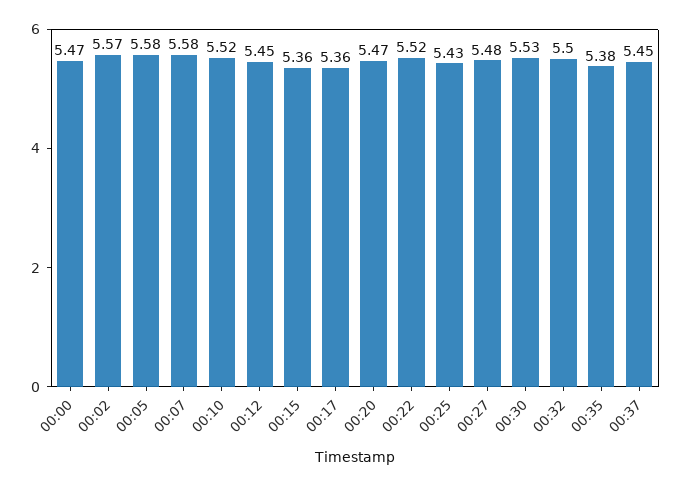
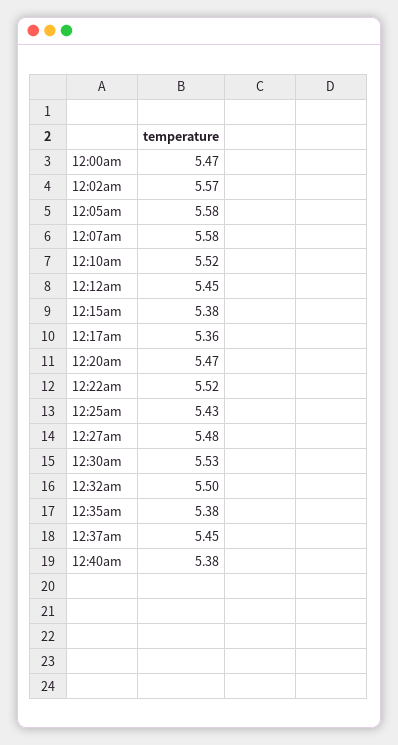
00:15: 5.36 -> 5.38
12:40am: none -> 5.38

